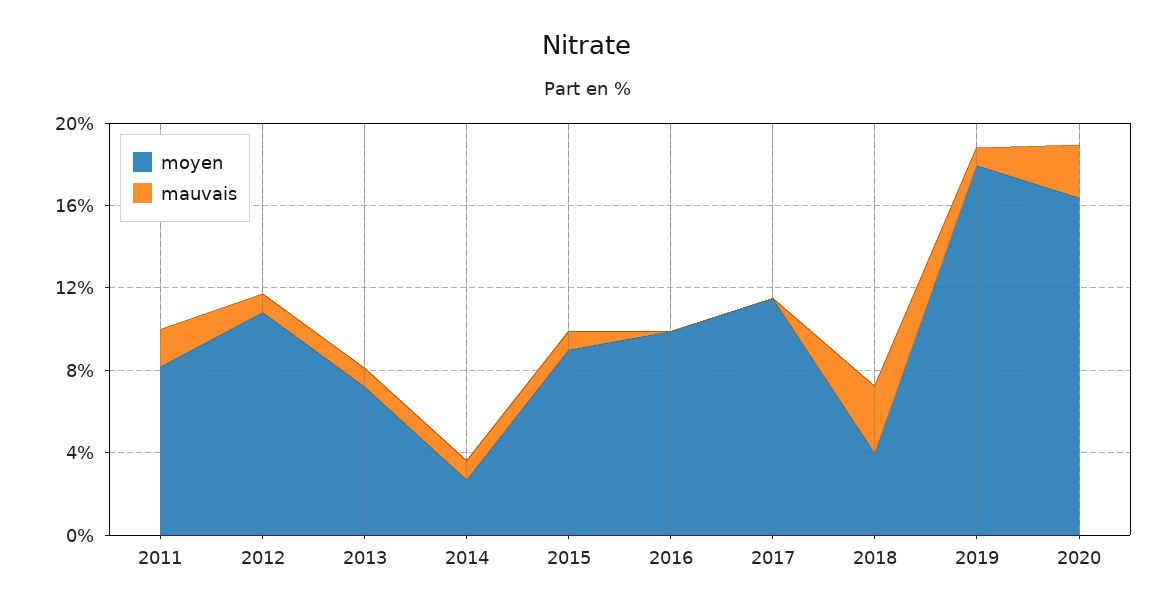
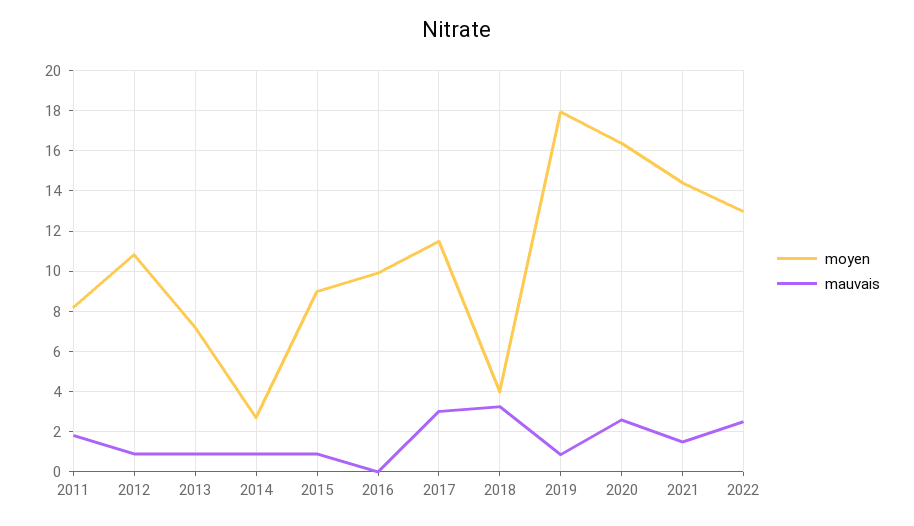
mauvais, 2017: 0 -> 3
moyen, 2021: none -> 14.5
mauvais, 2021: none -> 1.5
moyen, 2022: none -> 13
mauvais, 2022: none -> 2.5

